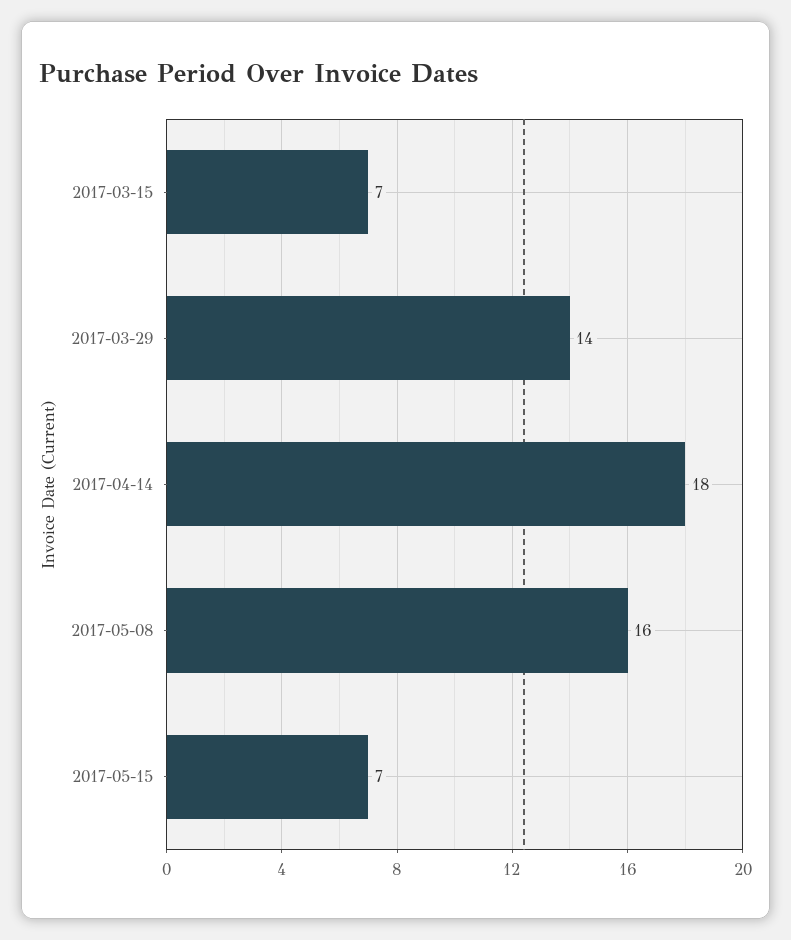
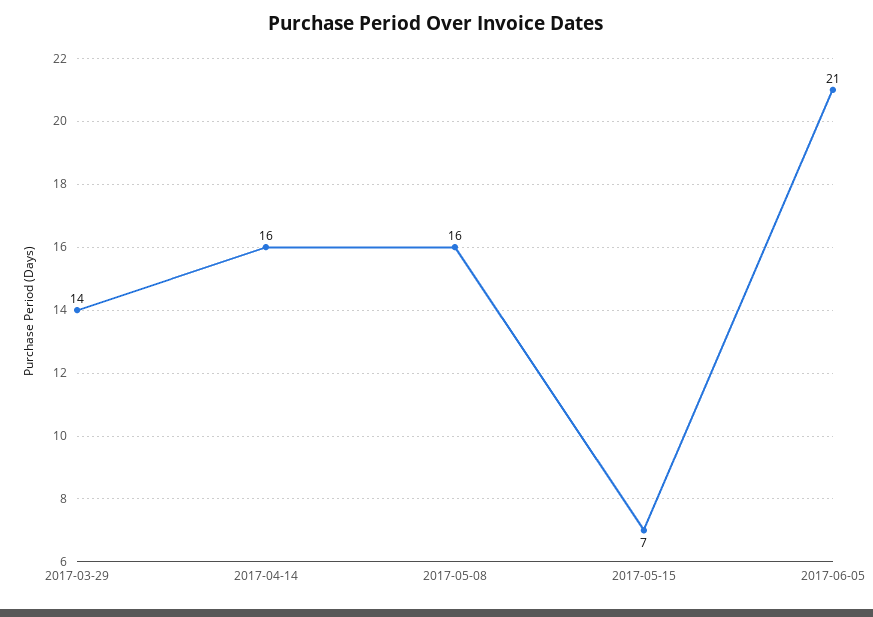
2017-03-15: 7 -> none
2017-04-14: 18 -> 16
2017-06-05: none -> 21

